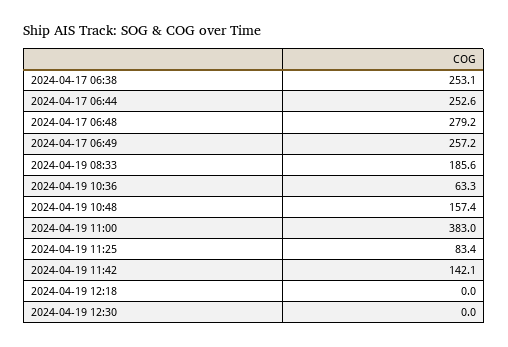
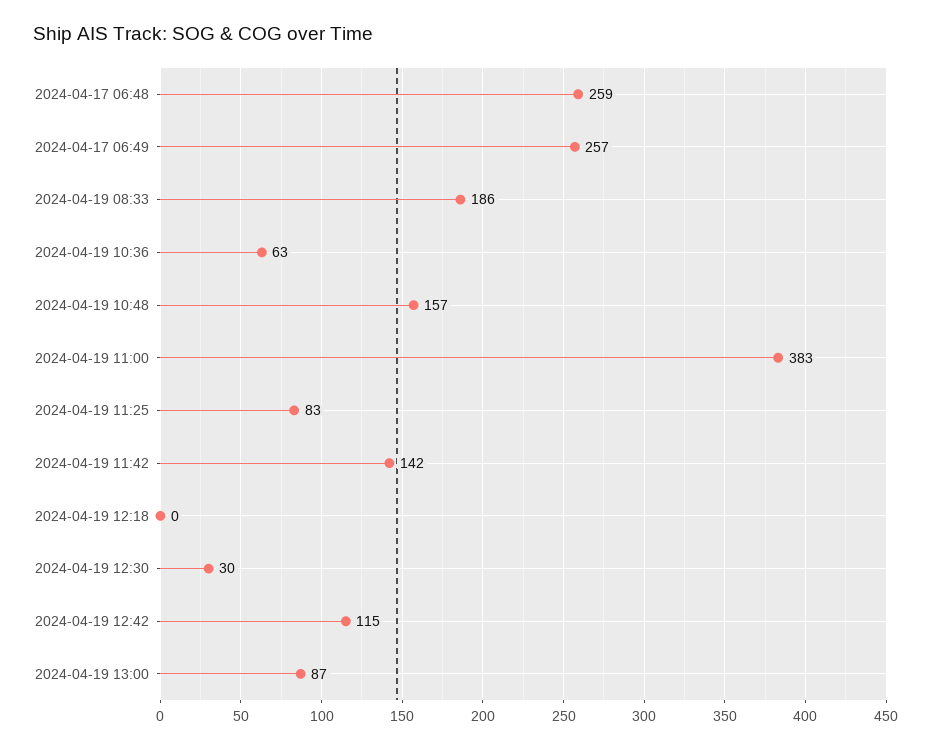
2024-04-17 06:38: 253.1 -> none
2024-04-17 06:44: 252.6 -> none
2024-04-17 06:48: 279.2 -> 259
2024-04-19 12:30: 0 -> 30
2024-04-19 12:42: none -> 115
2024-04-19 13:00: none -> 87

